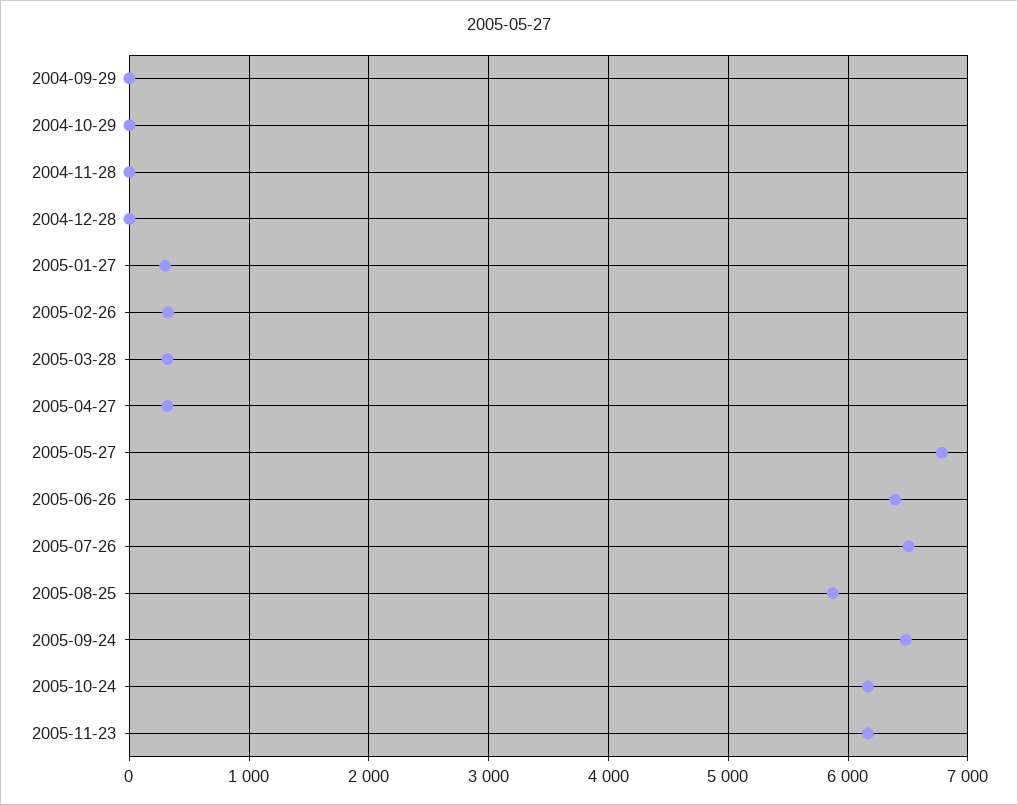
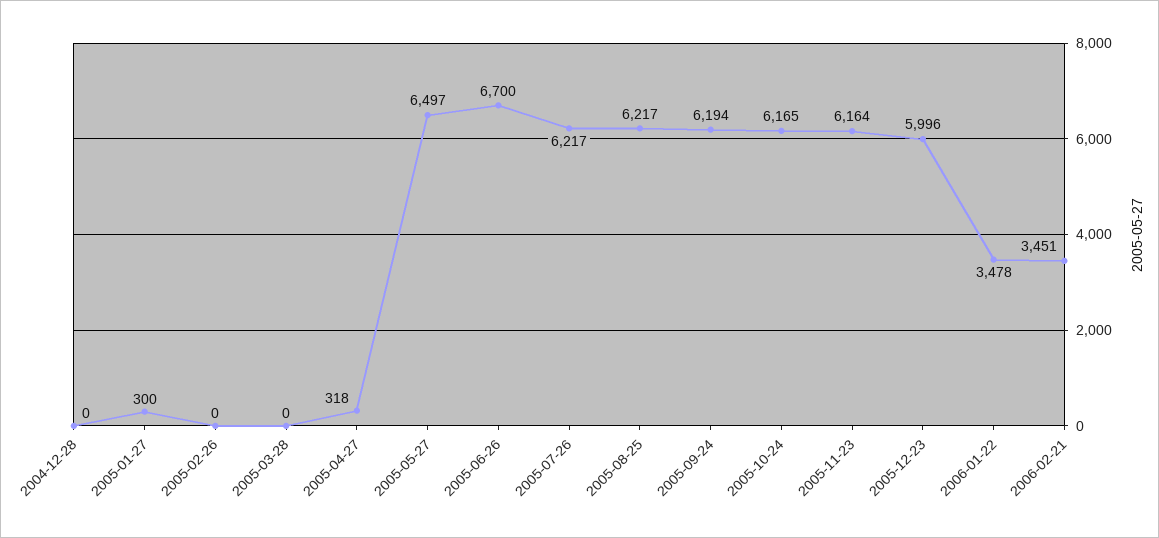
2004-09-29: 0 -> none
2004-10-29: 0 -> none
2004-11-28: 0 -> none
2005-02-26: 300 -> 0
2005-03-28: 300 -> 0
2005-05-27: 6800 -> 6497
2005-06-26: 6400 -> 6700
2005-07-26: 6500 -> 6217
2005-08-25: 5900 -> 6217
2005-09-24: 6500 -> 6194
2005-12-23: none -> 5996
2006-01-22: none -> 3478
2006-02-21: none -> 3451

